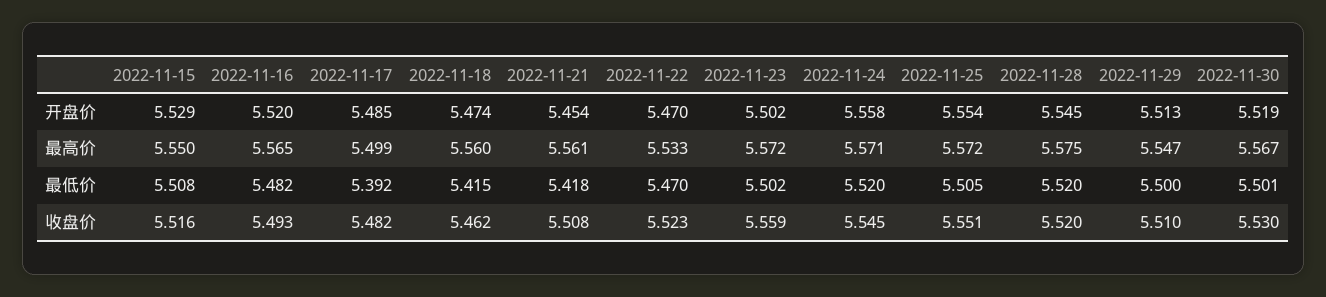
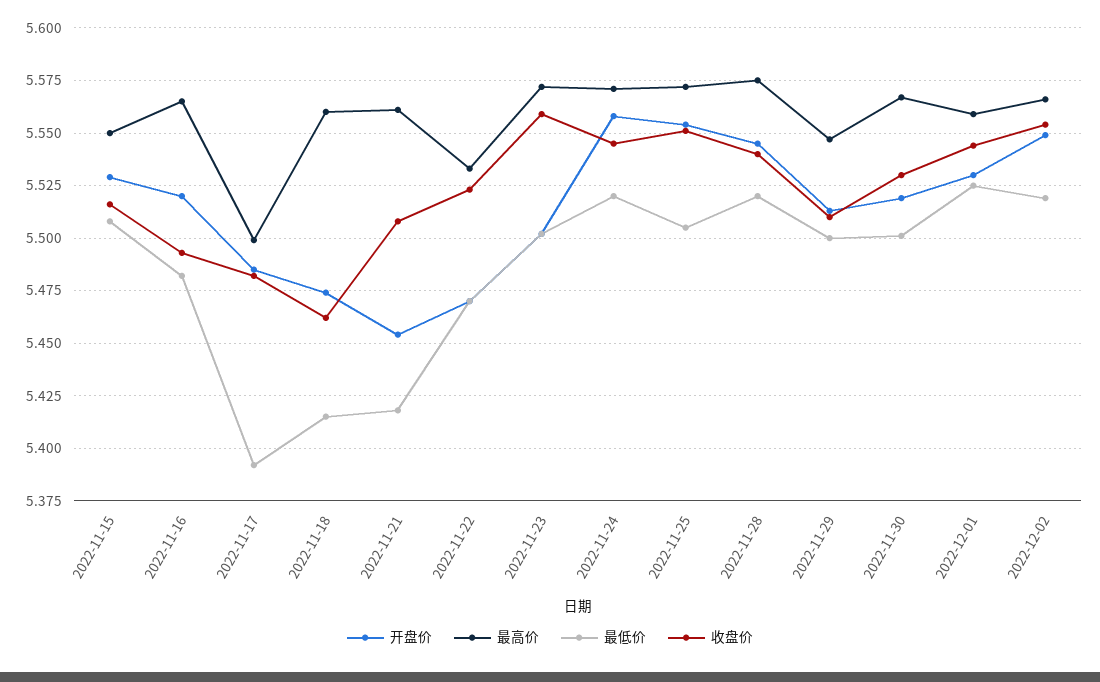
收盘价, 2022-11-28: 5.52 -> 5.54
开盘价, 2022-12-01: none -> 5.53
最高价, 2022-12-01: none -> 5.56
最低价, 2022-12-01: none -> 5.525
收盘价, 2022-12-01: none -> 5.545
开盘价, 2022-12-02: none -> 5.55
最高价, 2022-12-02: none -> 5.565
最低价, 2022-12-02: none -> 5.52
收盘价, 2022-12-02: none -> 5.555

